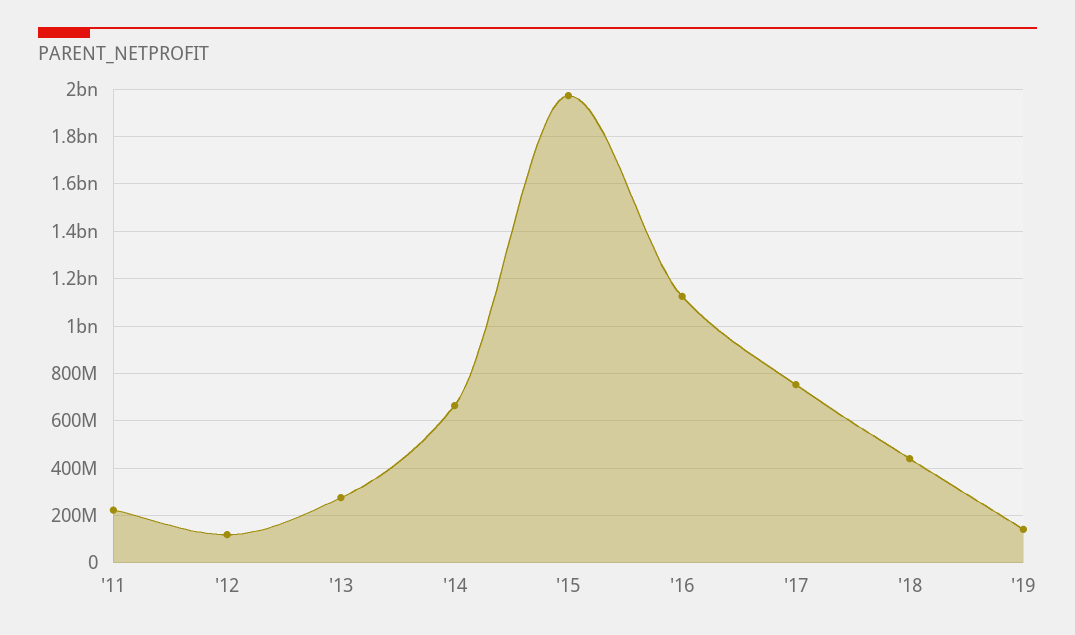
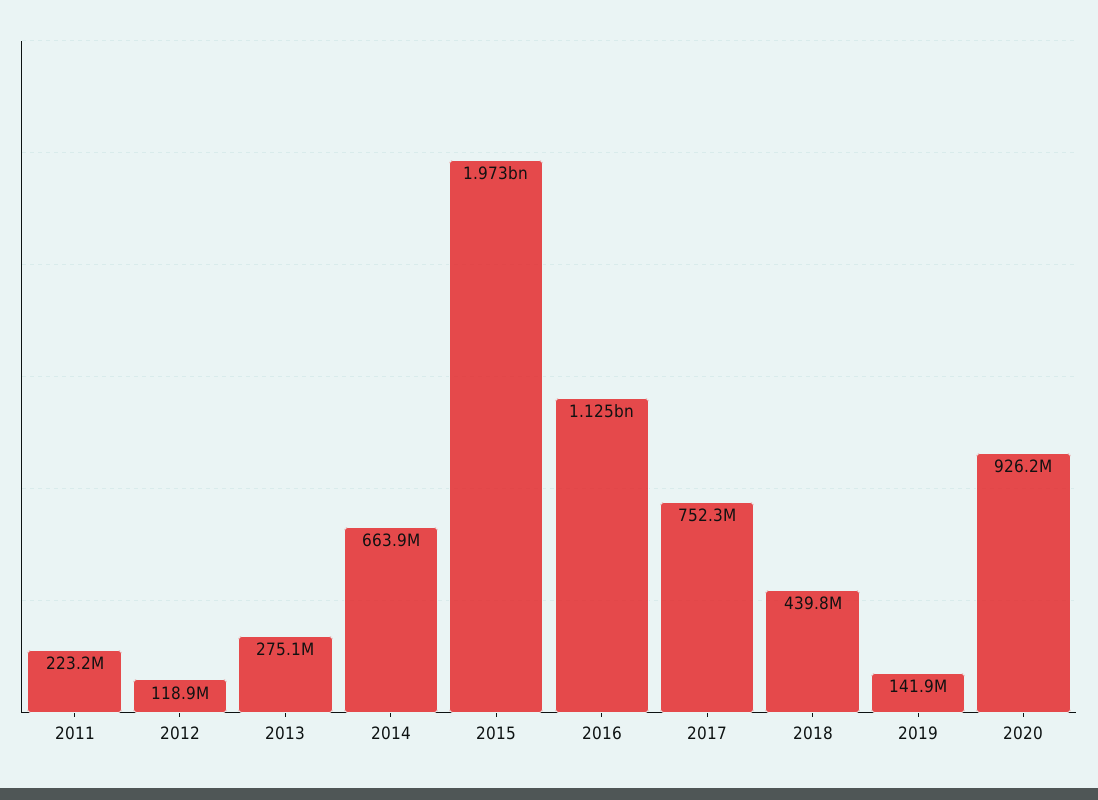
2020: none -> 926200000

